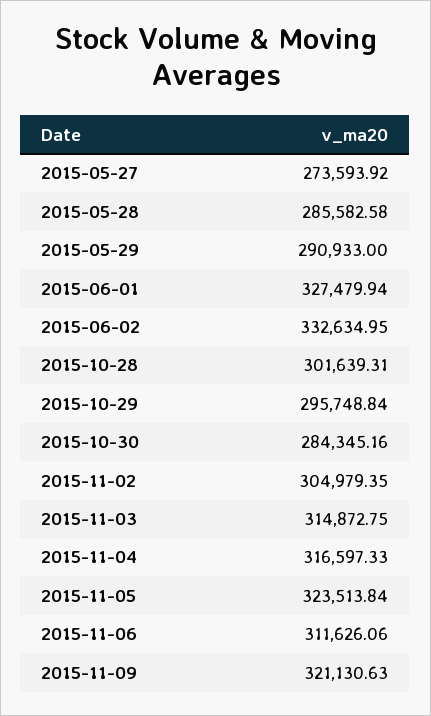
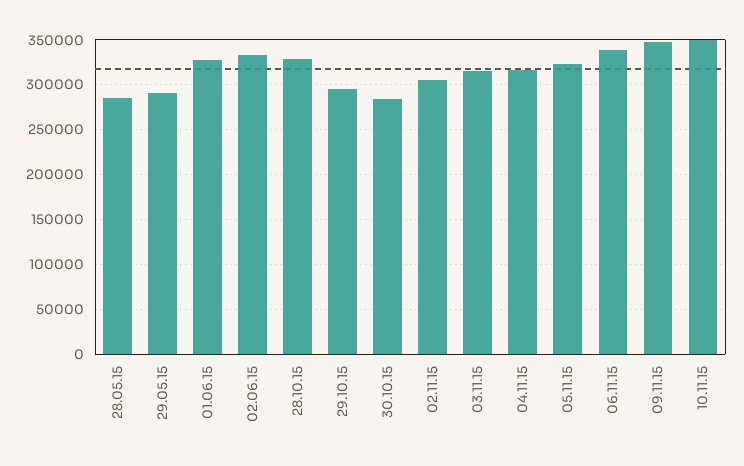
2015-05-27: 273593.92 -> none
2015-10-28: 301639.31 -> 330000
2015-11-06: 311626.06 -> 340000
2015-11-09: 321130.63 -> 350000
10.11.15: none -> 350000

